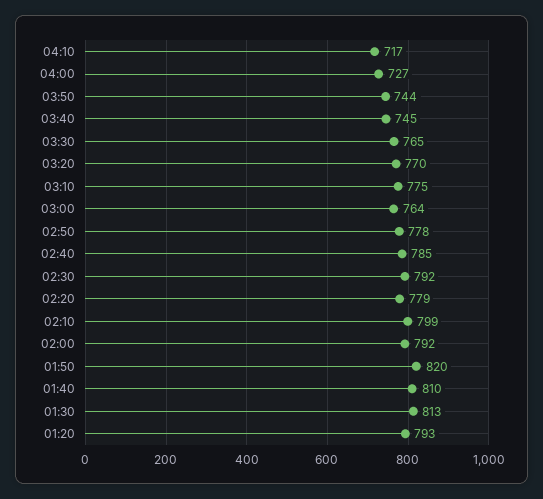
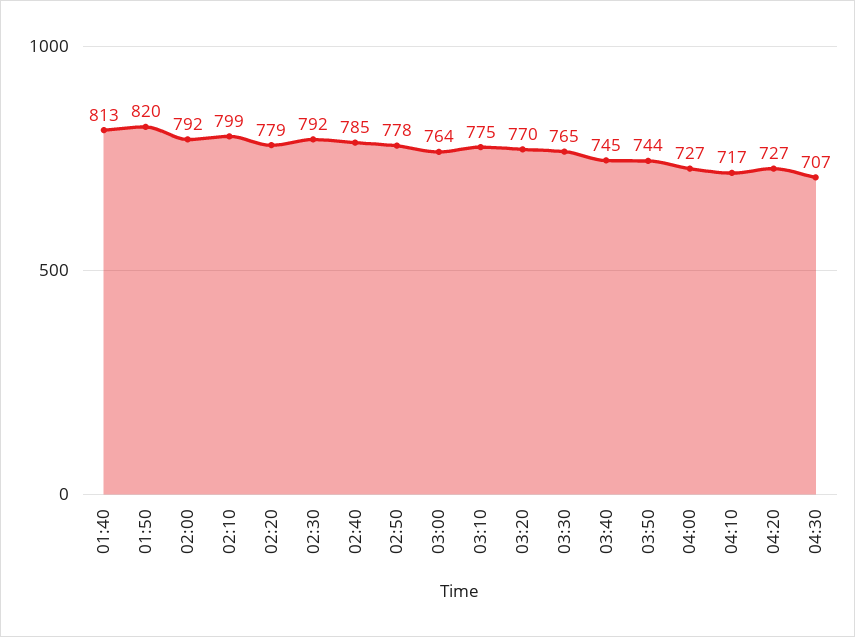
01:40: 810 -> 813
01:30: 813 -> none
01:20: 793 -> none
04:20: none -> 727
04:30: none -> 707

